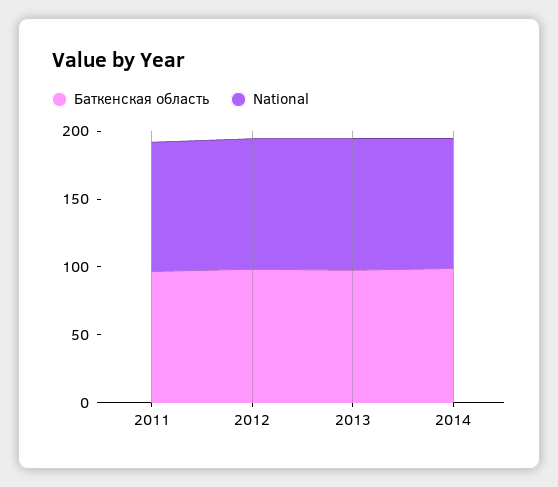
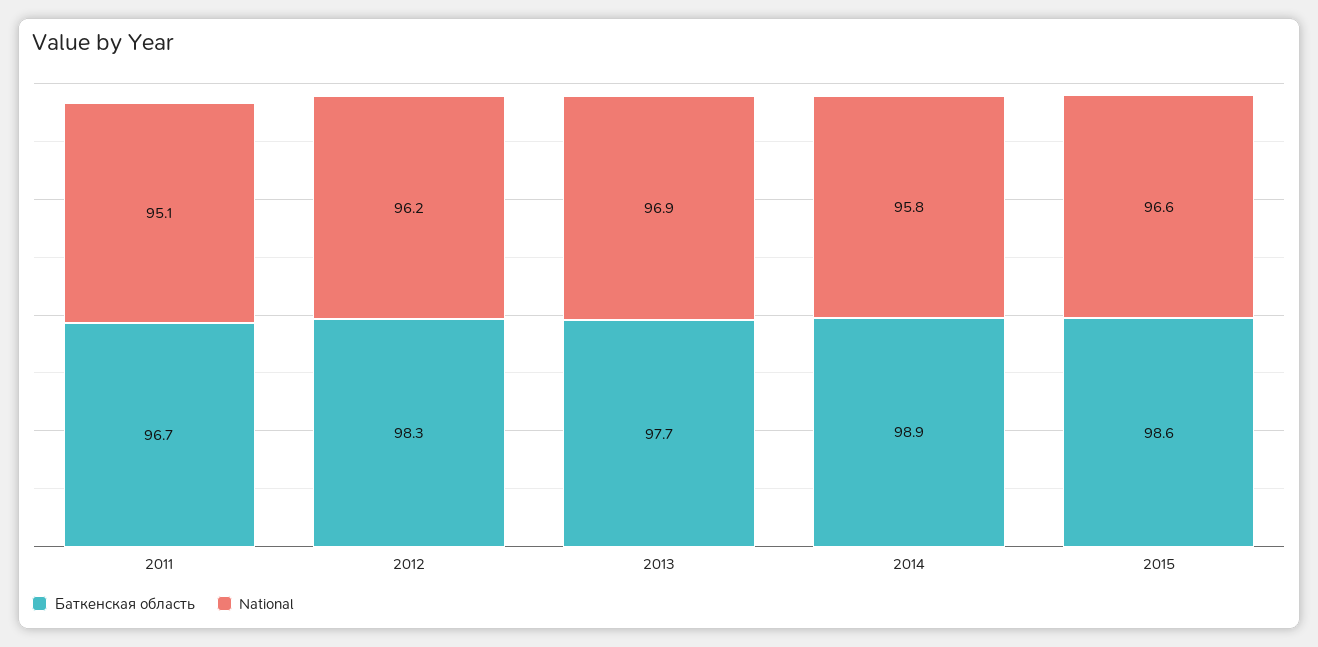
Баткенская область, 2015: none -> 98.6
National, 2015: none -> 96.6

